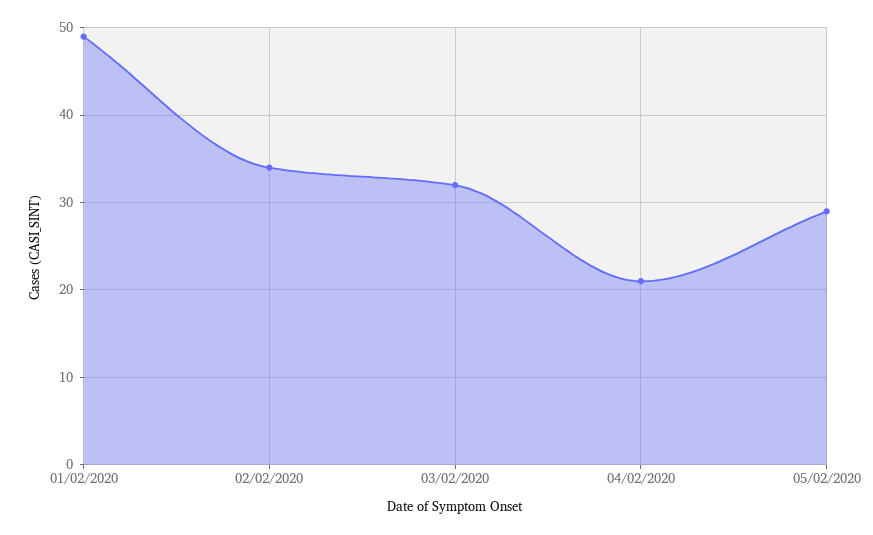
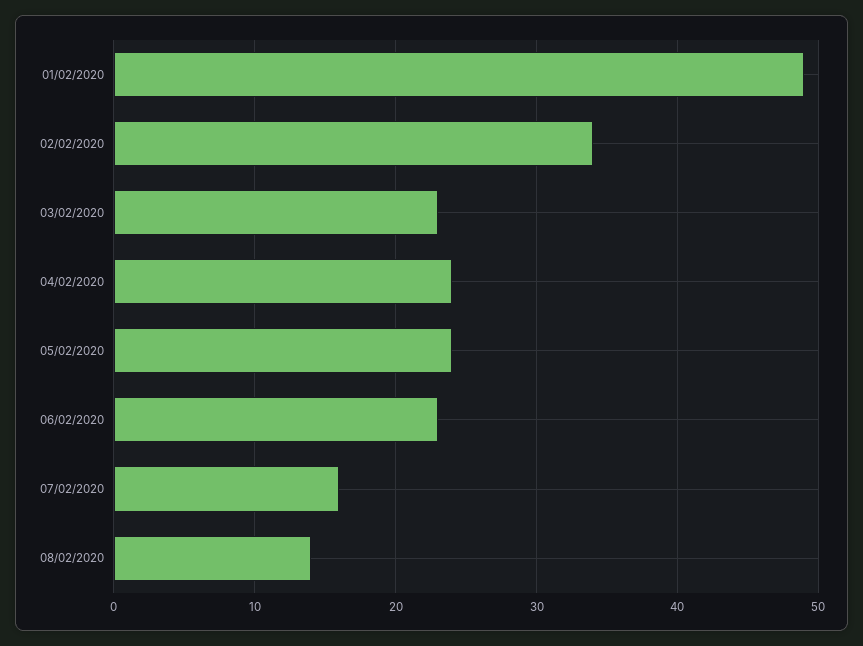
03/02/2020: 32 -> 23
04/02/2020: 21 -> 24
05/02/2020: 29 -> 24
06/02/2020: none -> 23
07/02/2020: none -> 16
08/02/2020: none -> 14

